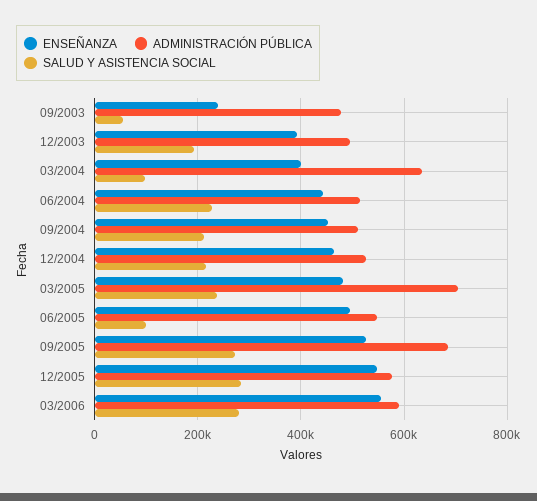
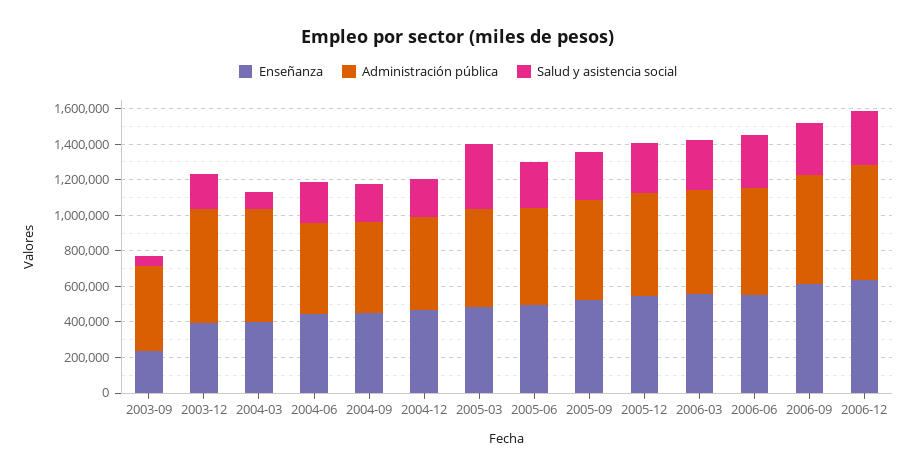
ADMINISTRACIÓN PÚBLICA, 12/2003: 500000 -> 650000
ADMINISTRACIÓN PÚBLICA, 03/2005: 700000 -> 550000
SALUD Y ASISTENCIA SOCIAL, 03/2005: 240000 -> 350000
SALUD Y ASISTENCIA SOCIAL, 06/2005: 100000 -> 250000
ADMINISTRACIÓN PÚBLICA, 09/2005: 680000 -> 550000
ENSEÑANZA, 2006-06: none -> 550000
ADMINISTRACIÓN PÚBLICA, 2006-06: none -> 600000
SALUD Y ASISTENCIA SOCIAL, 2006-06: none -> 300000
ENSEÑANZA, 2006-09: none -> 600000
ADMINISTRACIÓN PÚBLICA, 2006-09: none -> 600000
SALUD Y ASISTENCIA SOCIAL, 2006-09: none -> 300000
ENSEÑANZA, 2006-12: none -> 650000
ADMINISTRACIÓN PÚBLICA, 2006-12: none -> 650000
SALUD Y ASISTENCIA SOCIAL, 2006-12: none -> 300000

